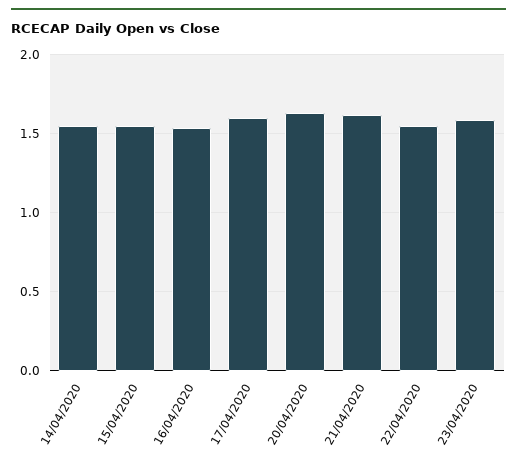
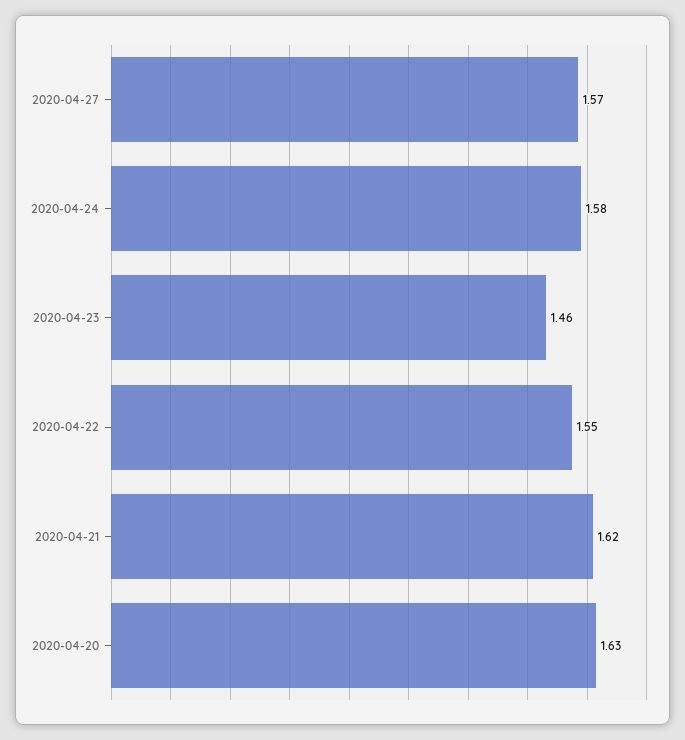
14/04/2020: 1.55 -> none
15/04/2020: 1.55 -> none
16/04/2020: 1.55 -> none
17/04/2020: 1.6 -> none
23/04/2020: 1.6 -> 1.46
2020-04-27: none -> 1.57
2020-04-24: none -> 1.58

